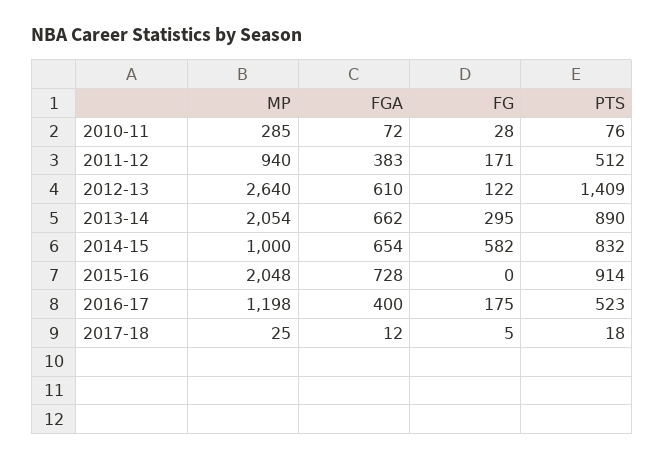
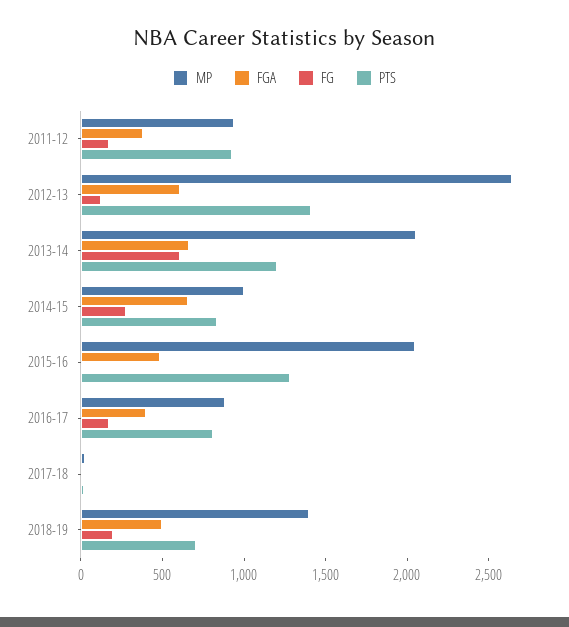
MP, 2010-11: 285 -> none
FGA, 2010-11: 72 -> none
FG, 2010-11: 28 -> none
PTS, 2010-11: 76 -> none
PTS, 2011-12: 512 -> 900
FG, 2013-14: 295 -> 600
PTS, 2013-14: 890 -> 1200
FG, 2014-15: 582 -> 300
FGA, 2015-16: 728 -> 500
PTS, 2015-16: 914 -> 1300
MP, 2016-17: 1198 -> 900
PTS, 2016-17: 523 -> 800
MP, 2018-19: none -> 1400
FGA, 2018-19: none -> 500
FG, 2018-19: none -> 200
PTS, 2018-19: none -> 700

